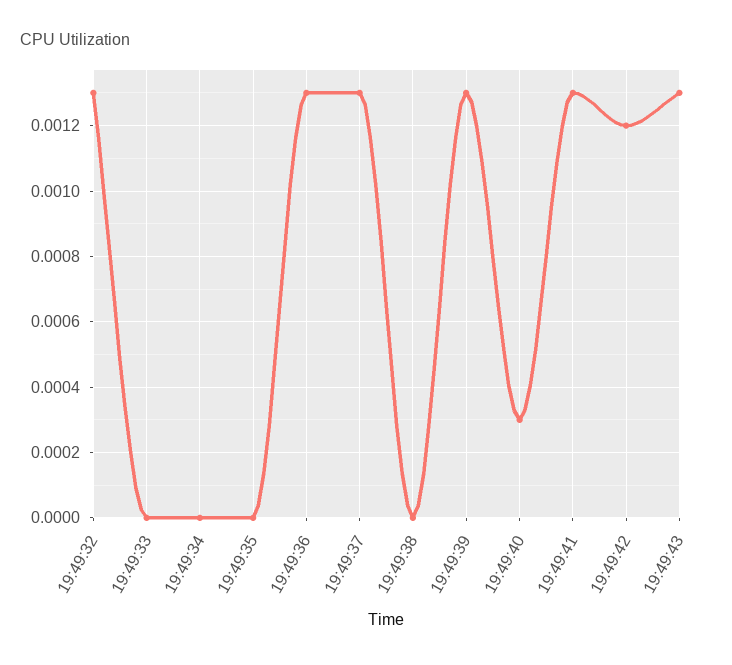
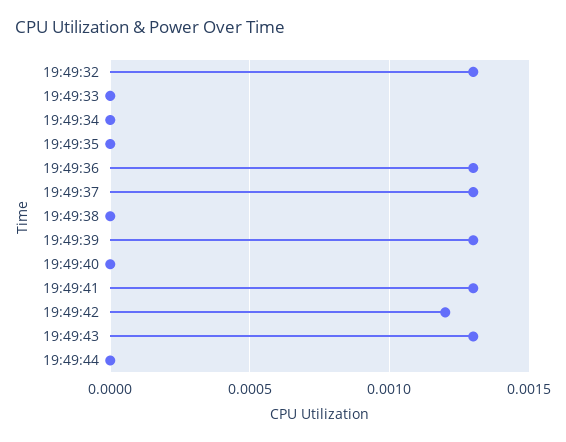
19:49:40: 0.0003 -> 0
19:49:44: none -> 0

